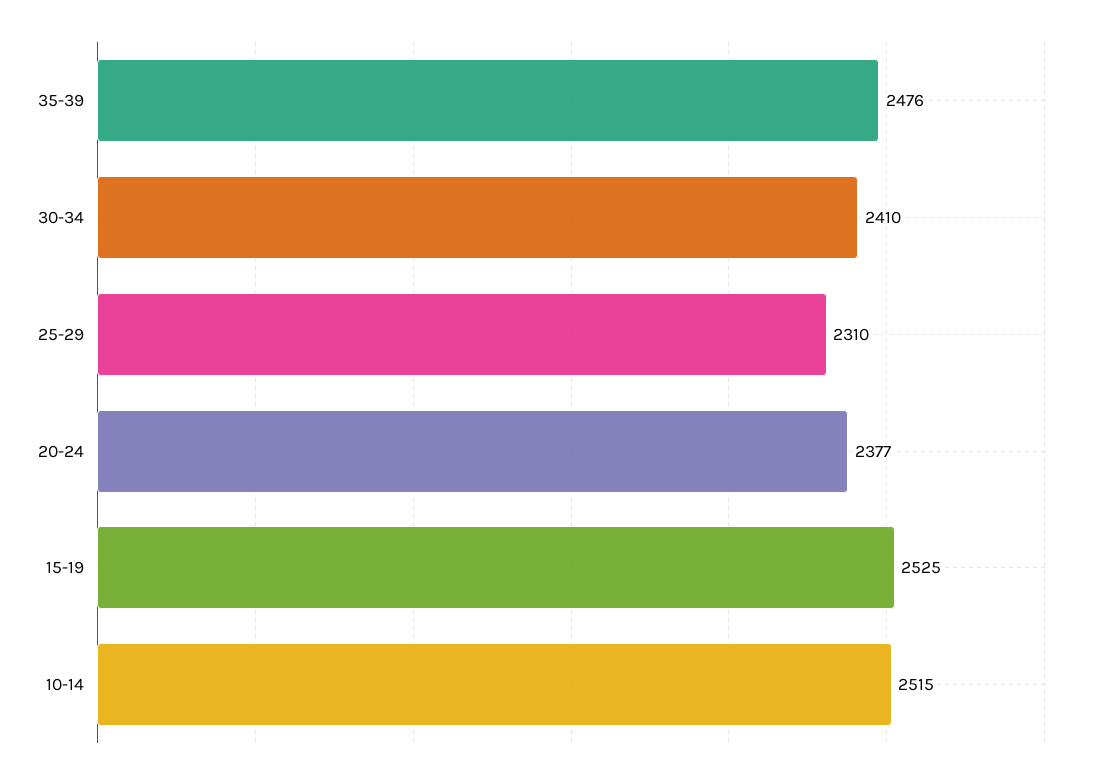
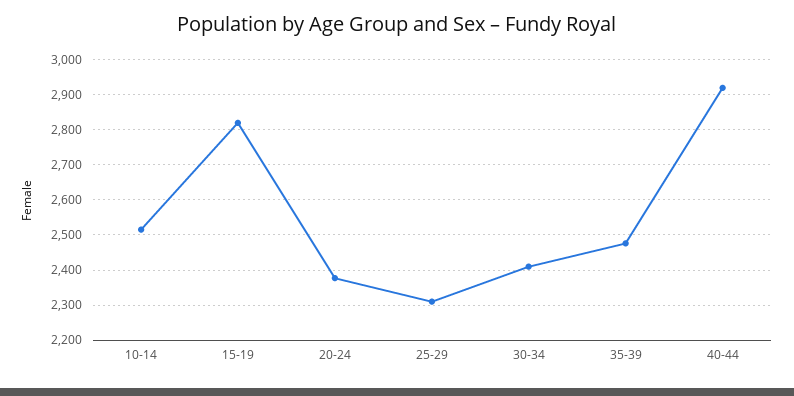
15-19: 2525 -> 2820
40-44: none -> 2920

